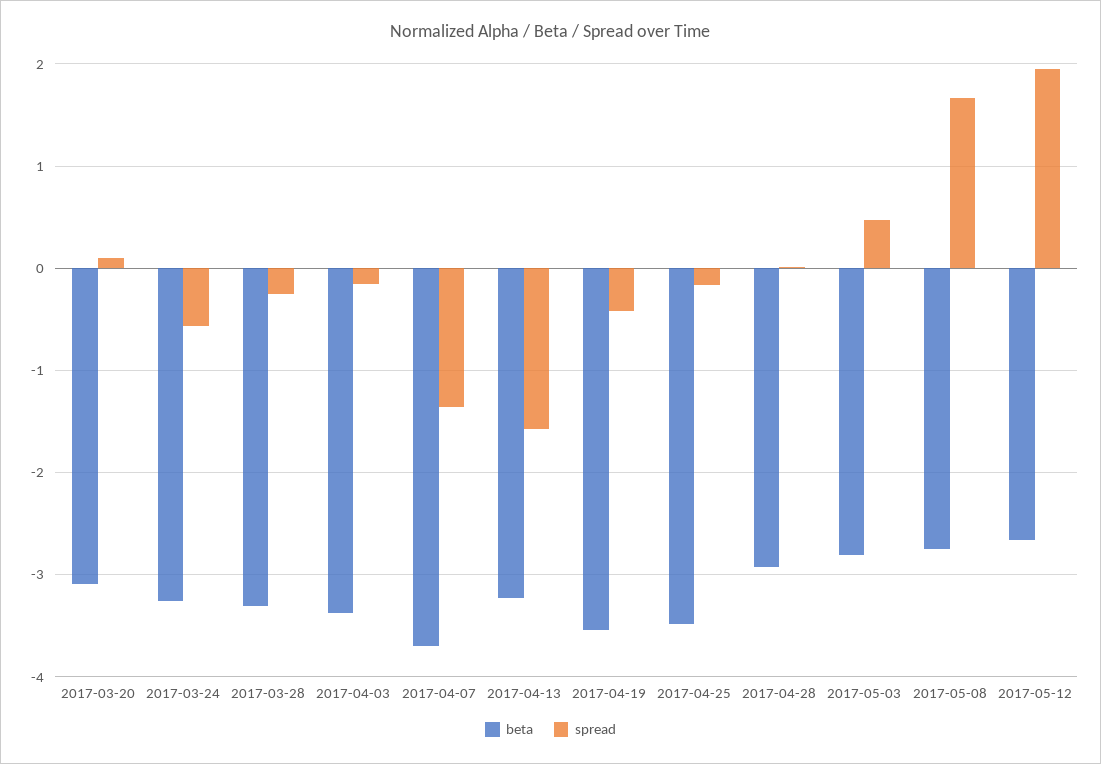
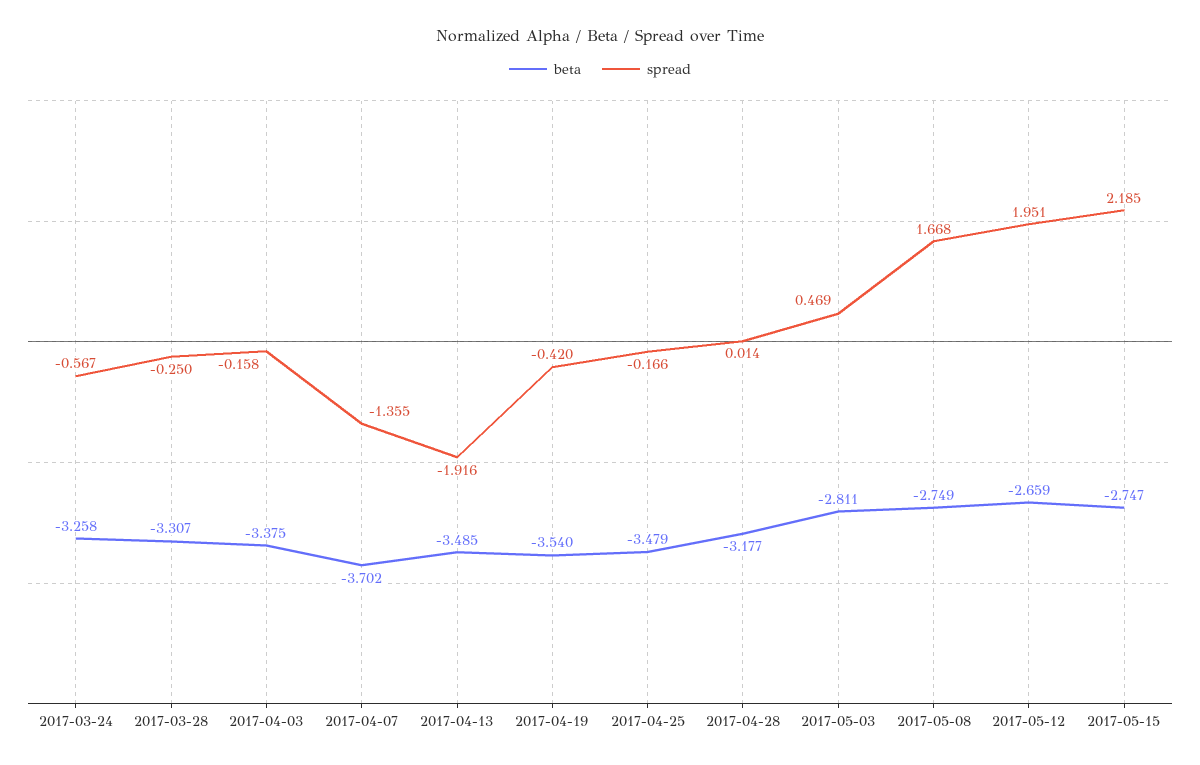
beta, 2017-03-20: -3.1 -> none
spread, 2017-03-20: 0.1 -> none
beta, 2017-04-13: -3.2 -> -3.485
spread, 2017-04-13: -1.6 -> -1.916
beta, 2017-04-28: -2.9 -> -3.177
beta, 2017-05-15: none -> -2.747
spread, 2017-05-15: none -> 2.185

